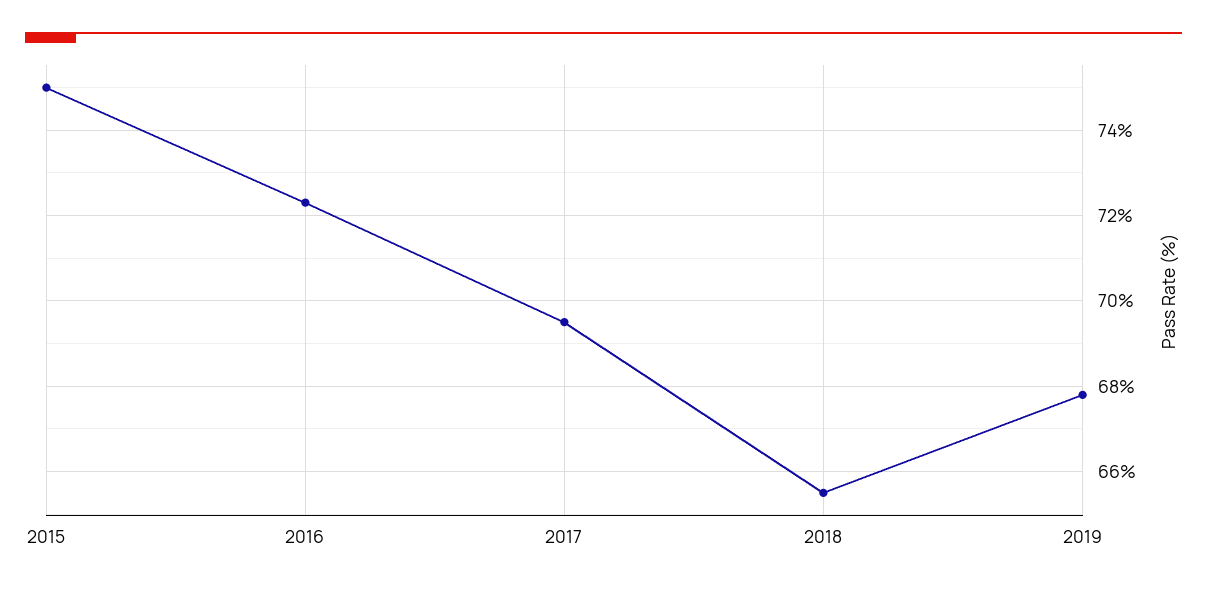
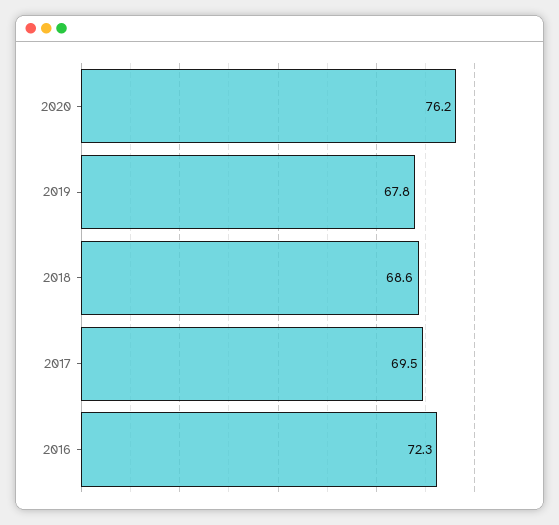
2015: 75 -> none
2018: 65.5 -> 68.6
2020: none -> 76.2

